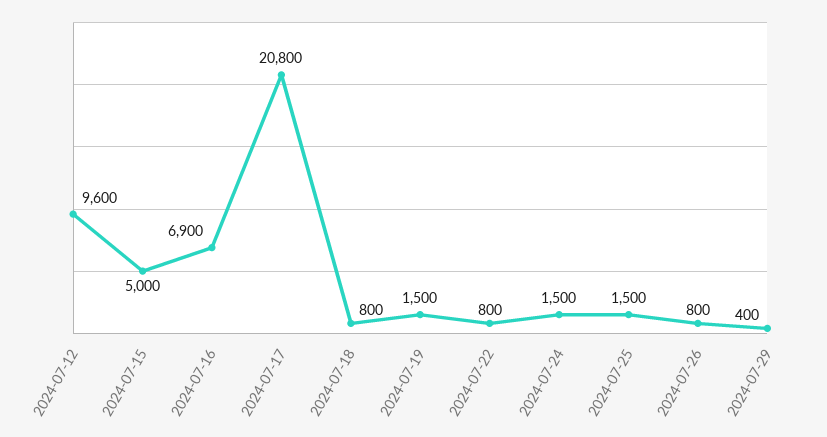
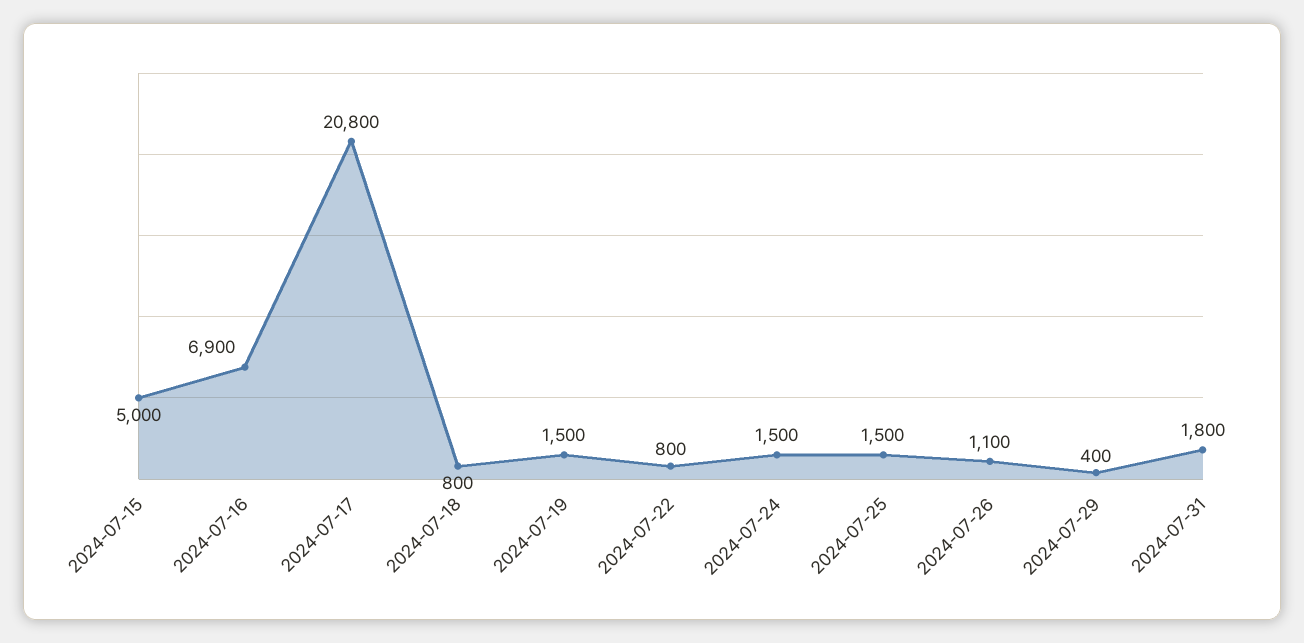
2024-07-12: 9600 -> none
2024-07-26: 800 -> 1100
2024-07-31: none -> 1800

